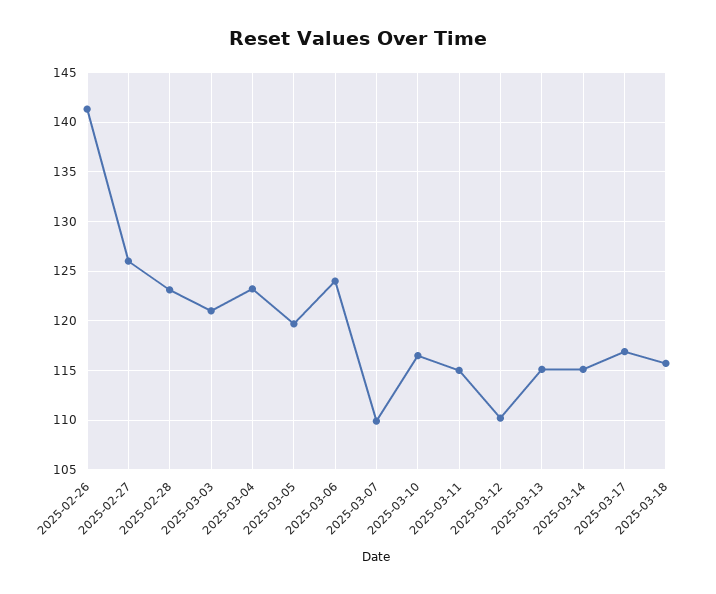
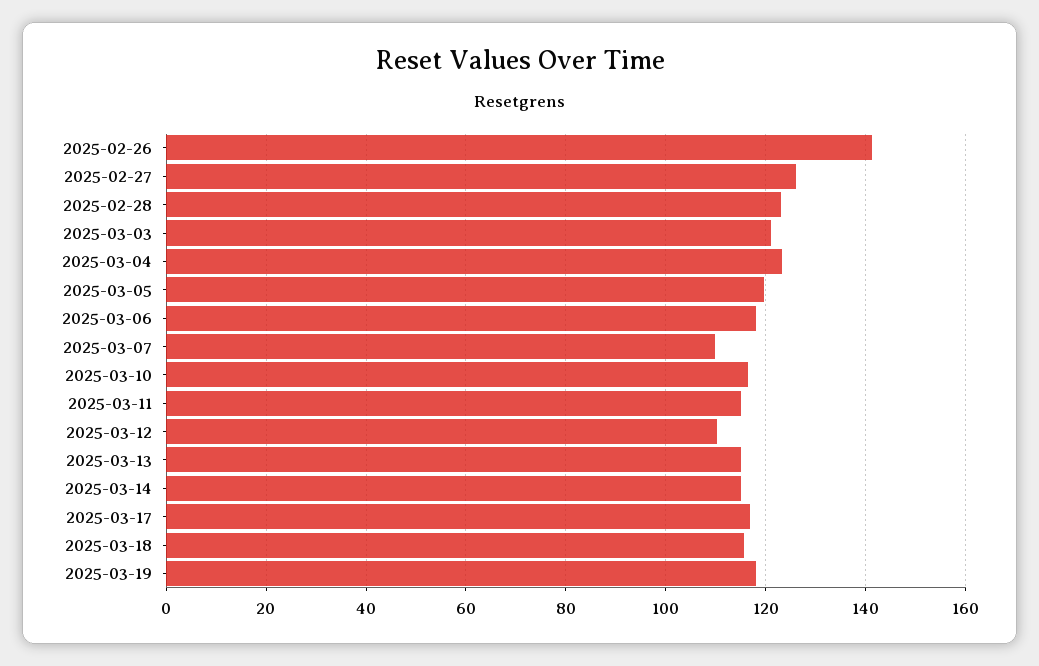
2025-03-06: 124 -> 118
2025-03-19: none -> 118

